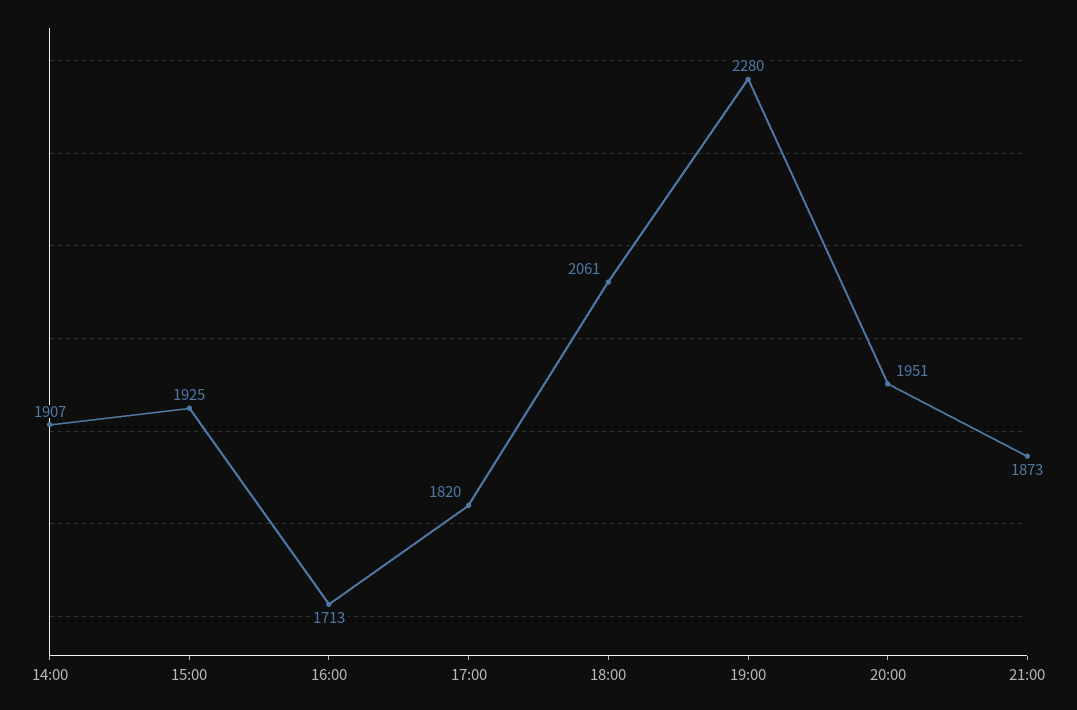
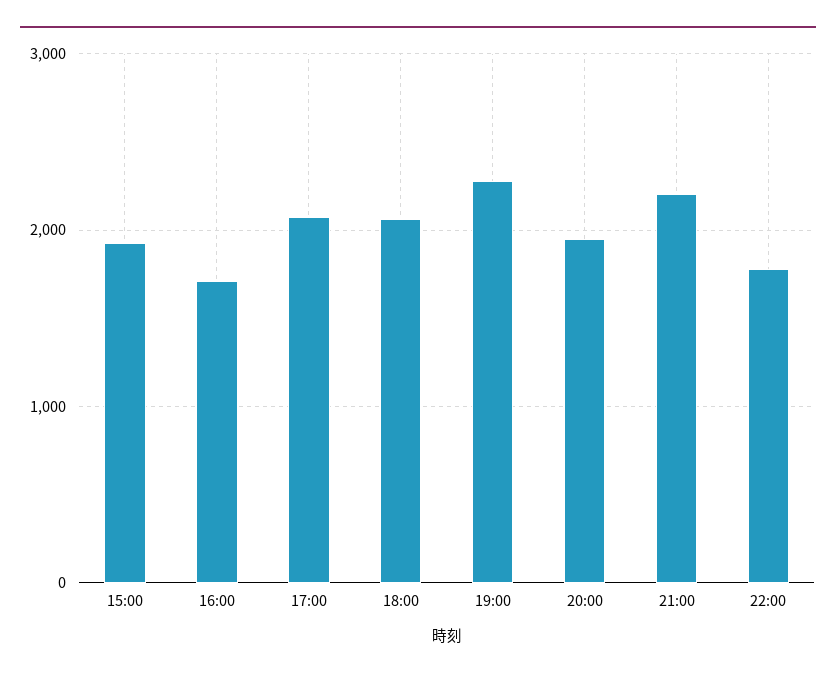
14:00: 1907 -> none
17:00: 1820 -> 2100
21:00: 1873 -> 2200
22:00: none -> 1800

